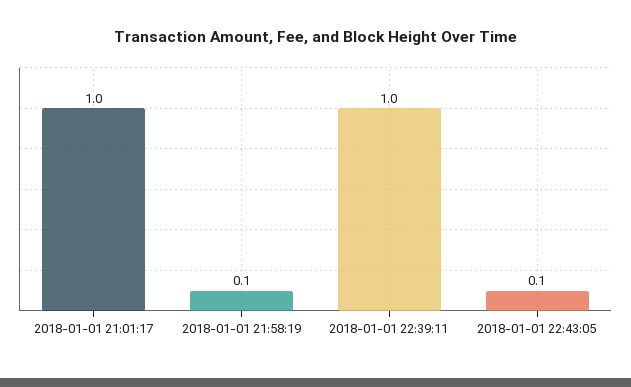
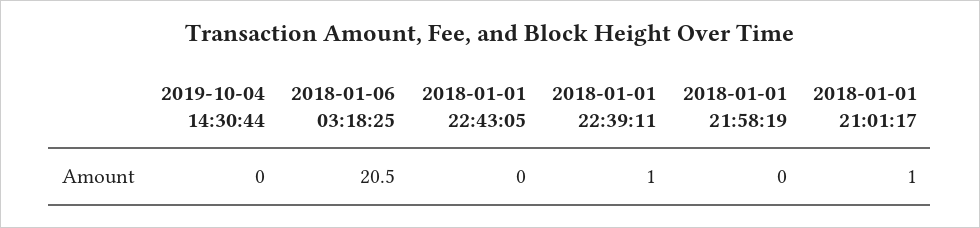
2018-01-01 21:58:19: 0.1 -> 0
2018-01-01 22:43:05: 0.1 -> 0
2019-10-04 14:30:44: none -> 0
2018-01-06 03:18:25: none -> 20.5

